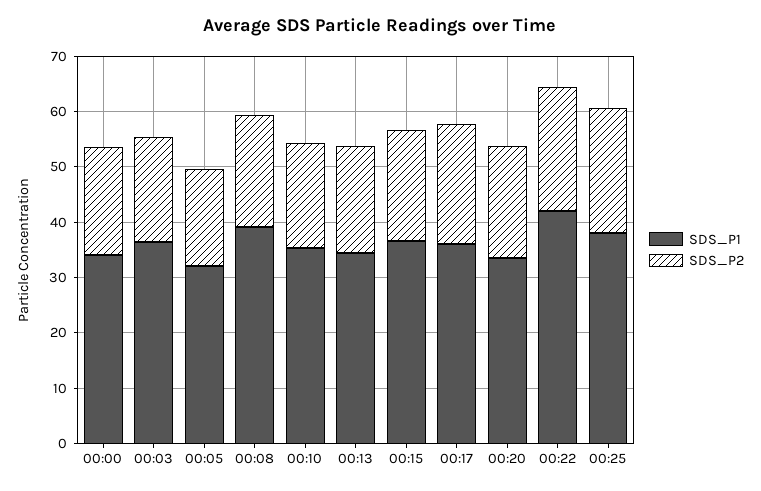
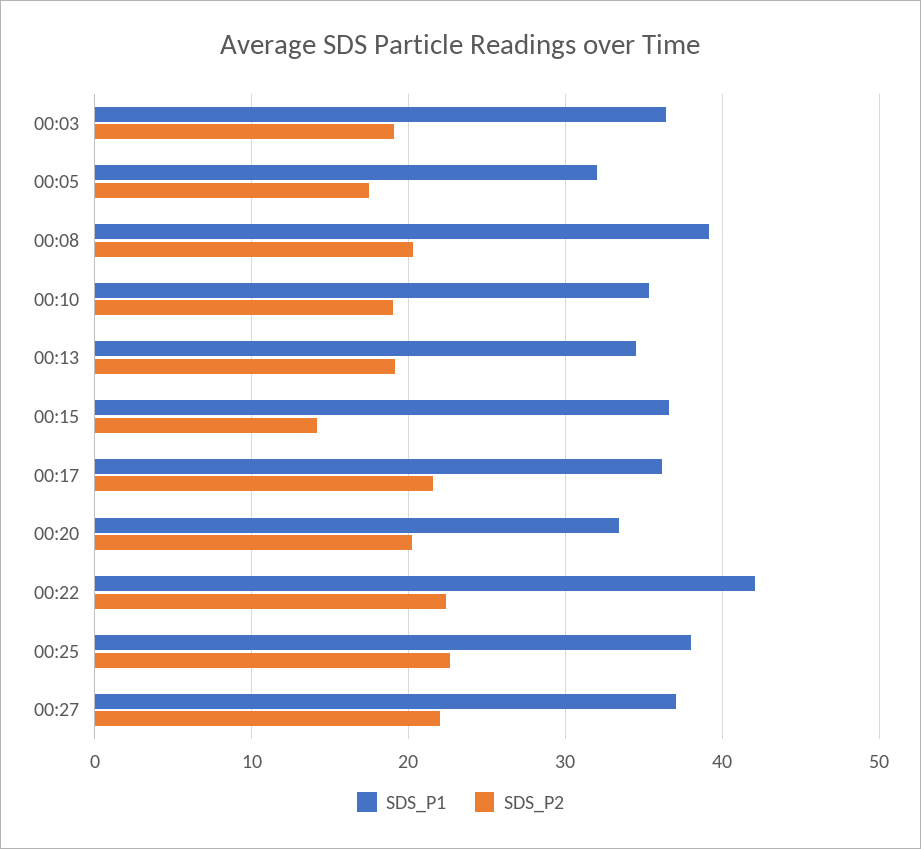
SDS_P1, 00:00: 34 -> none
SDS_P2, 00:00: 20 -> none
SDS_P2, 00:15: 20 -> 14
SDS_P1, 00:27: none -> 37
SDS_P2, 00:27: none -> 22

